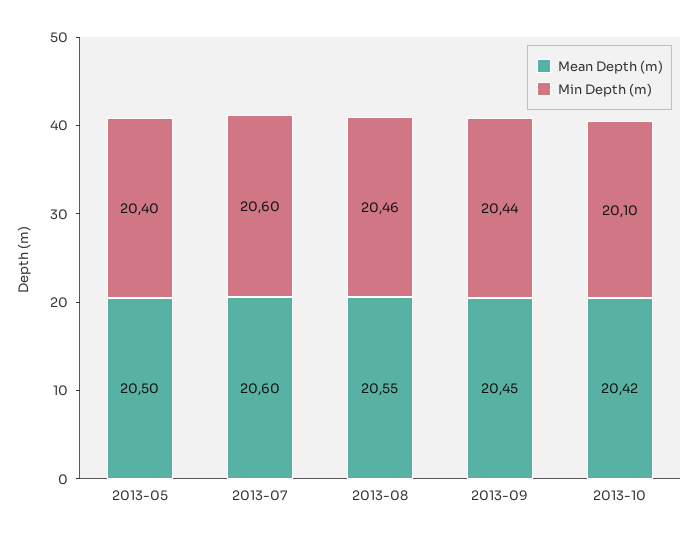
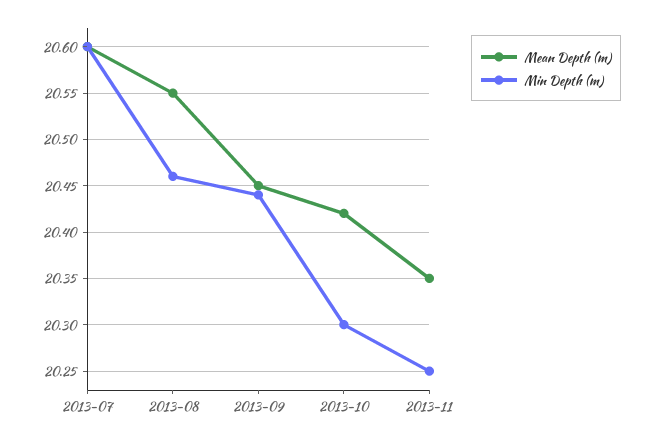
Mean Depth (m), 2013-05: 20.5 -> none
Min Depth (m), 2013-05: 20.4 -> none
Min Depth (m), 2013-10: 20.1 -> 20.3
Mean Depth (m), 2013-11: none -> 20.35
Min Depth (m), 2013-11: none -> 20.25

